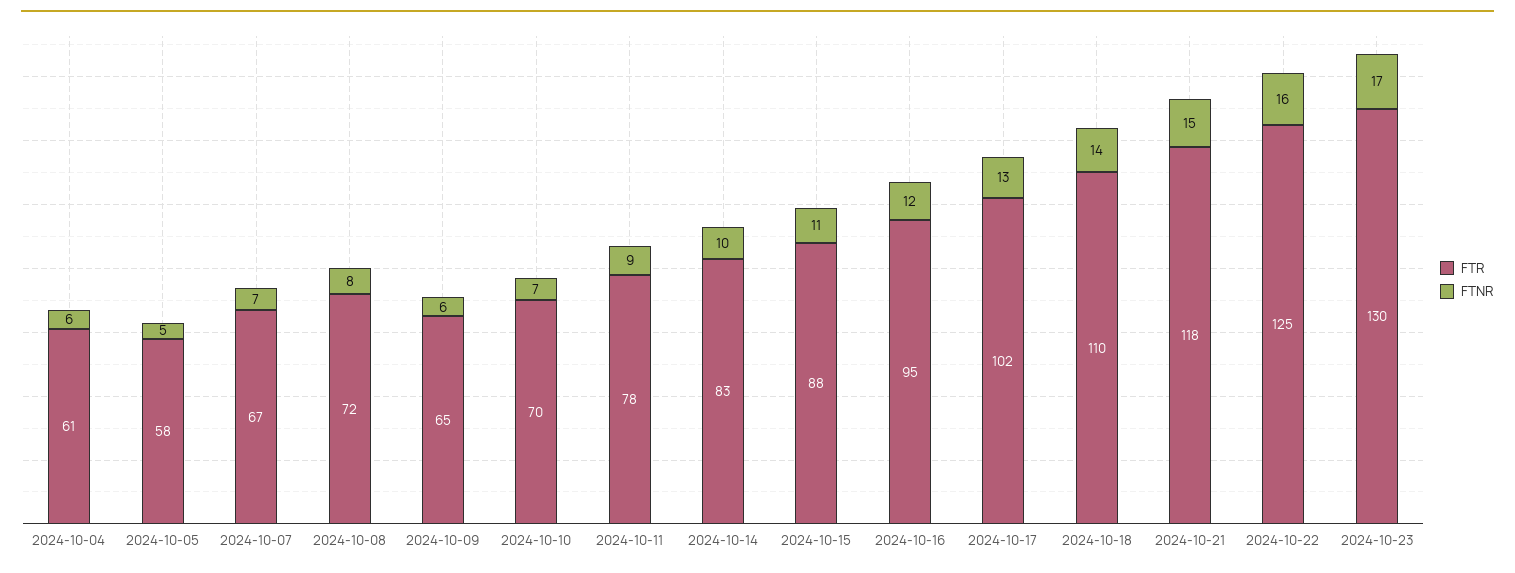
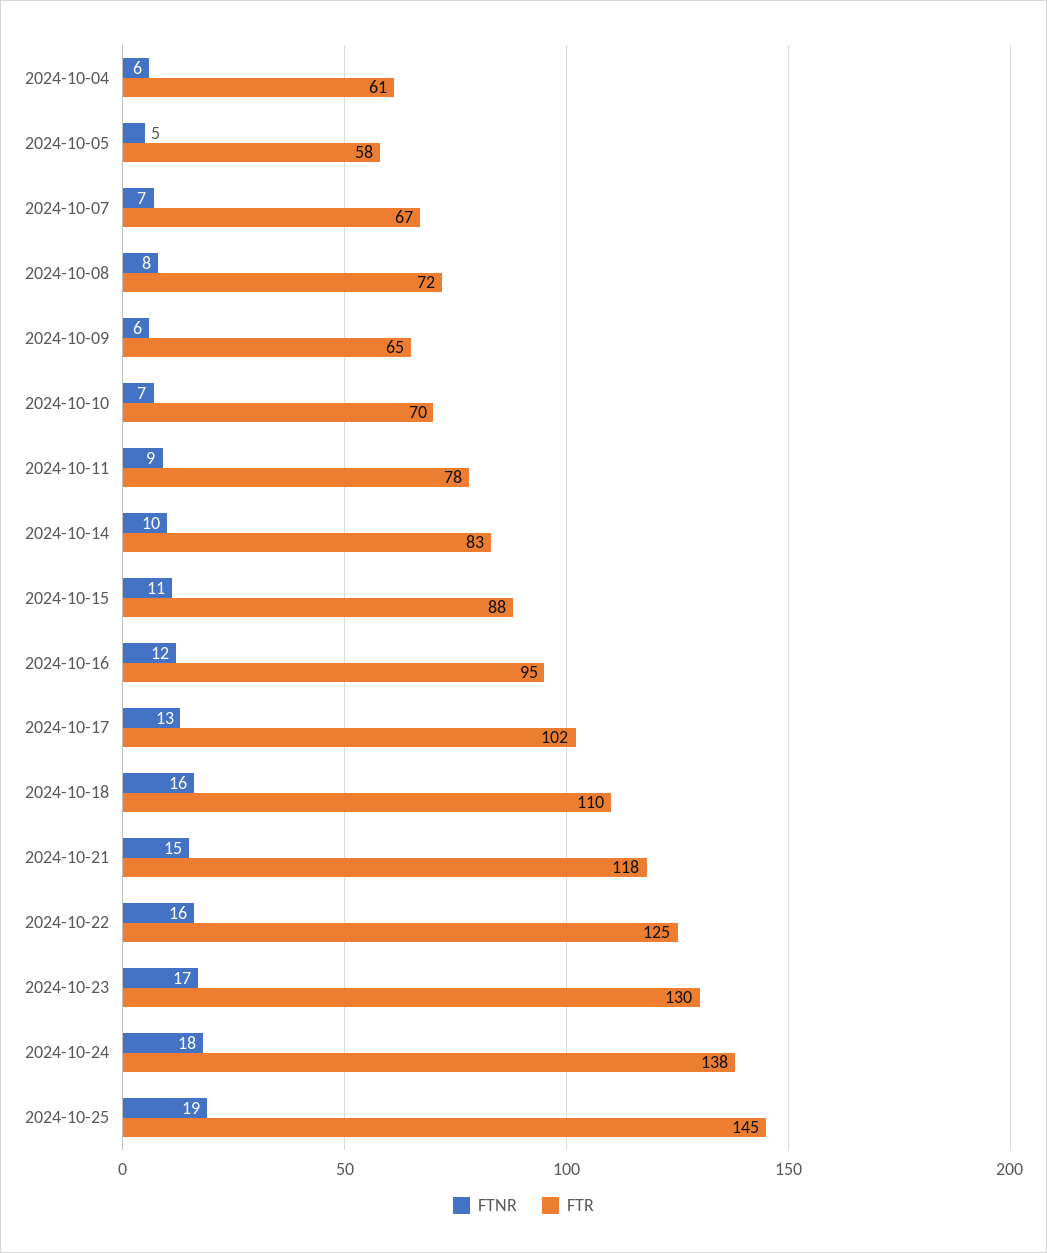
FTNR, 2024-10-18: 14 -> 16
FTNR, 2024-10-24: none -> 18
FTR, 2024-10-24: none -> 138
FTNR, 2024-10-25: none -> 19
FTR, 2024-10-25: none -> 145

